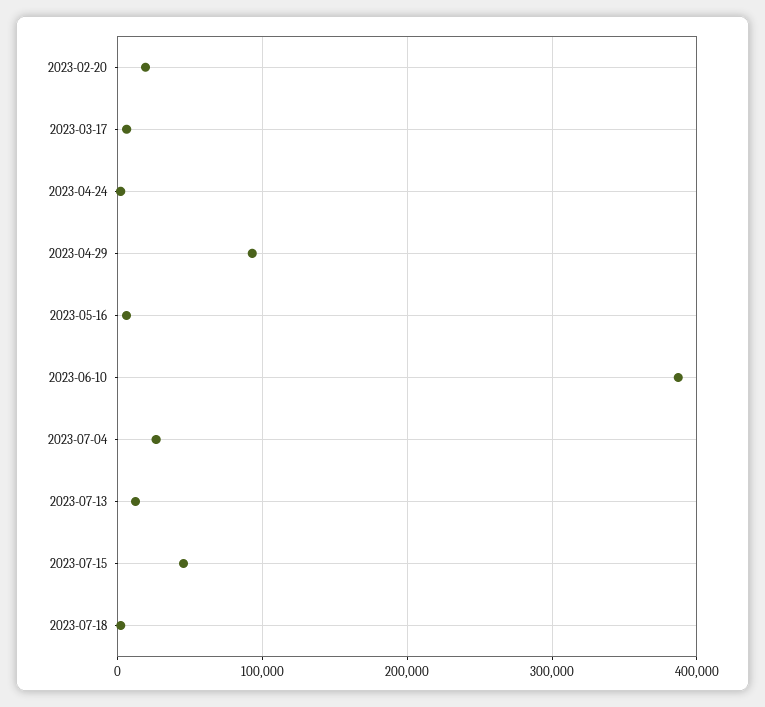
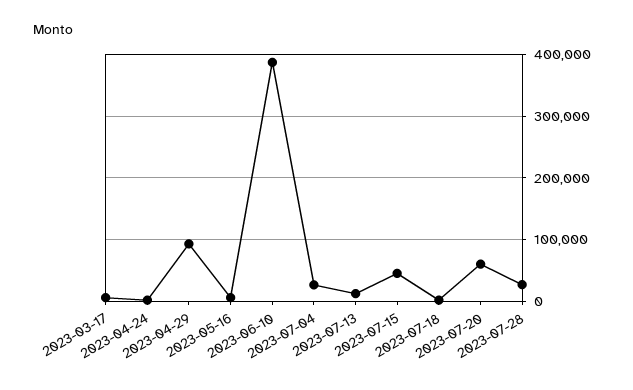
2023-02-20: 20000 -> none
2023-07-20: none -> 60000
2023-07-28: none -> 30000

